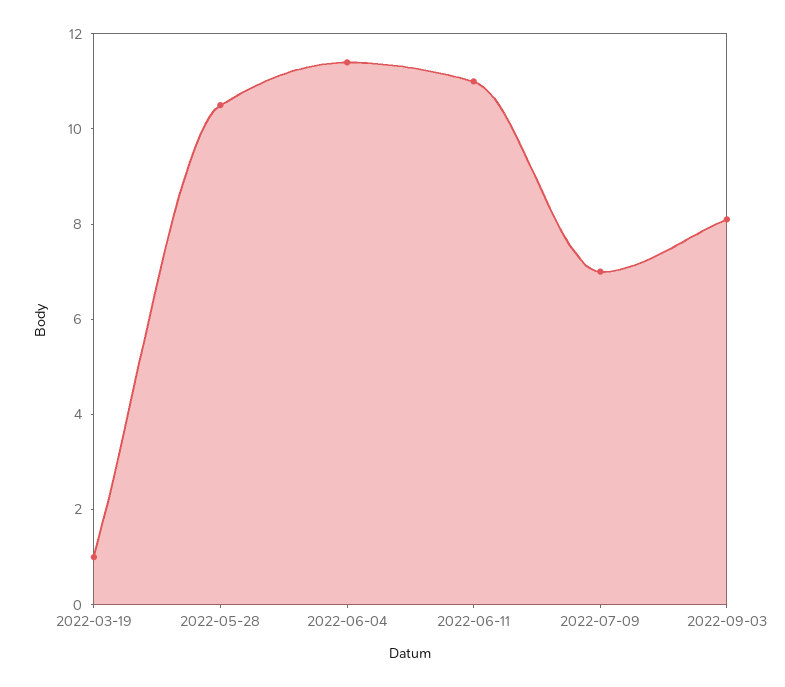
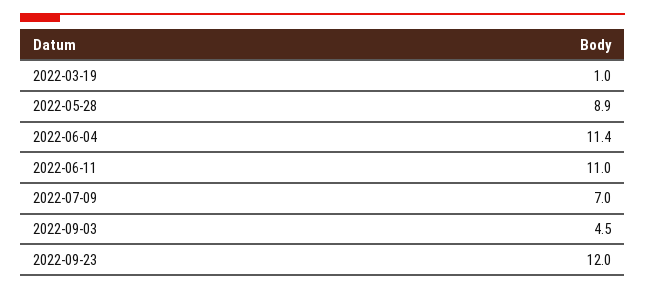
2022-05-28: 10.5 -> 8.9
2022-09-03: 8 -> 4.5
2022-09-23: none -> 12

